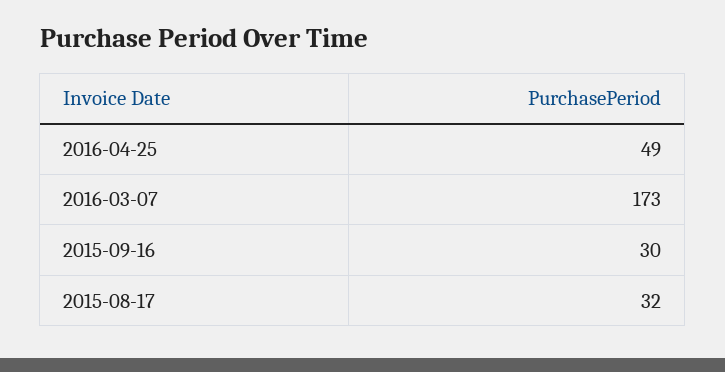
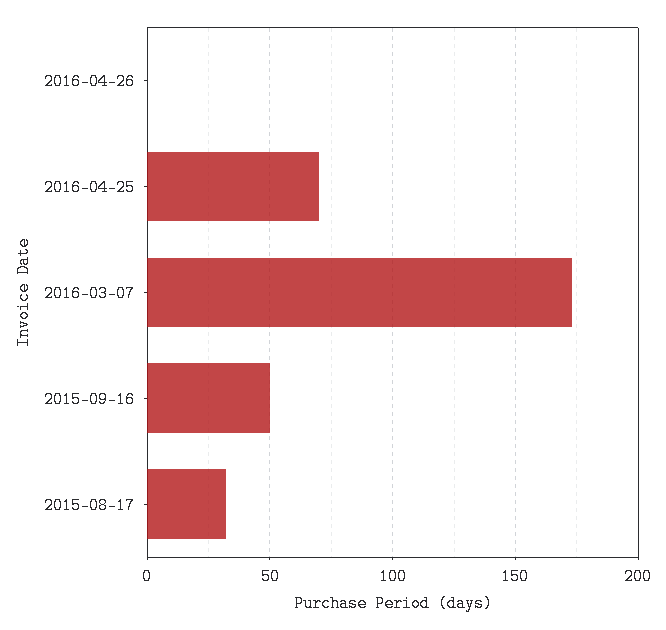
2016-04-25: 49 -> 70
2015-09-16: 30 -> 50
2016-04-26: none -> 0

